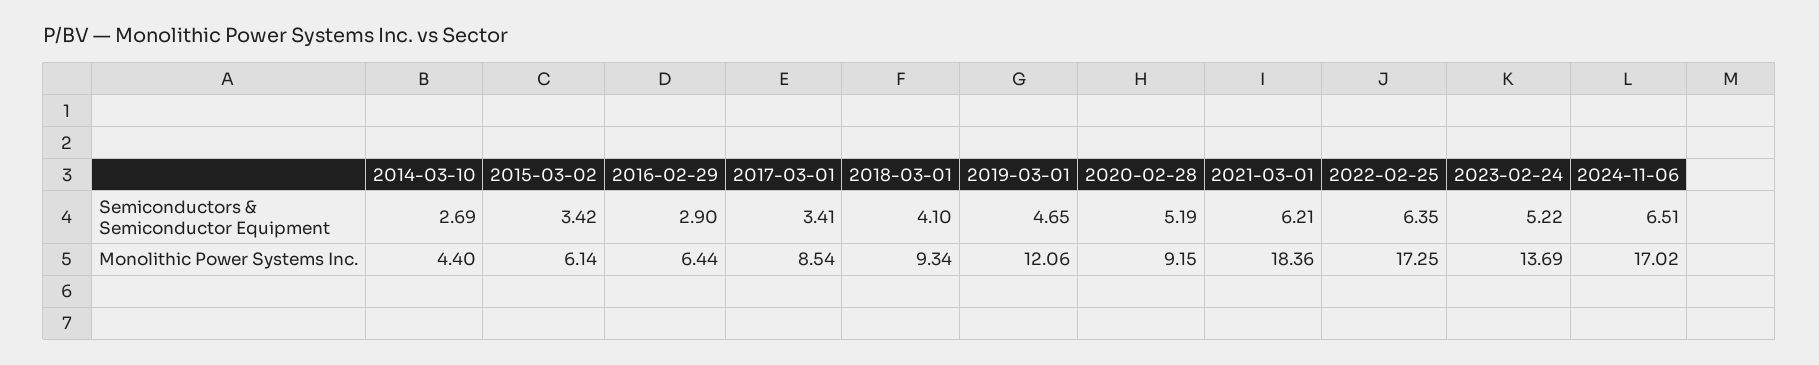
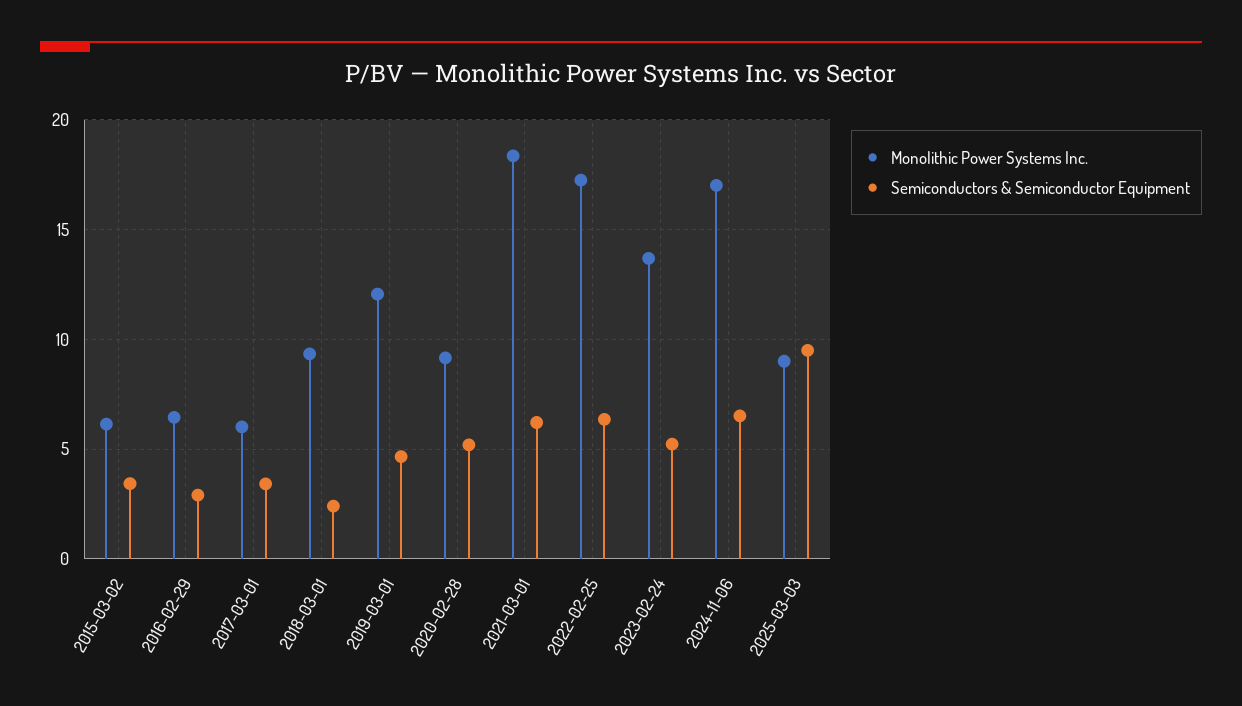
Semiconductors & Semiconductor Equipment, 2014-03-10: 2.69 -> none
Semiconductors & Semiconductor Equipment, 2018-03-01: 4.1 -> 2.5
Monolithic Power Systems Inc., 2014-03-10: 4.4 -> none
Monolithic Power Systems Inc., 2017-03-01: 8.54 -> 6
Monolithic Power Systems Inc., 2025-03-03: none -> 9
Semiconductors & Semiconductor Equipment, 2025-03-03: none -> 9.5

